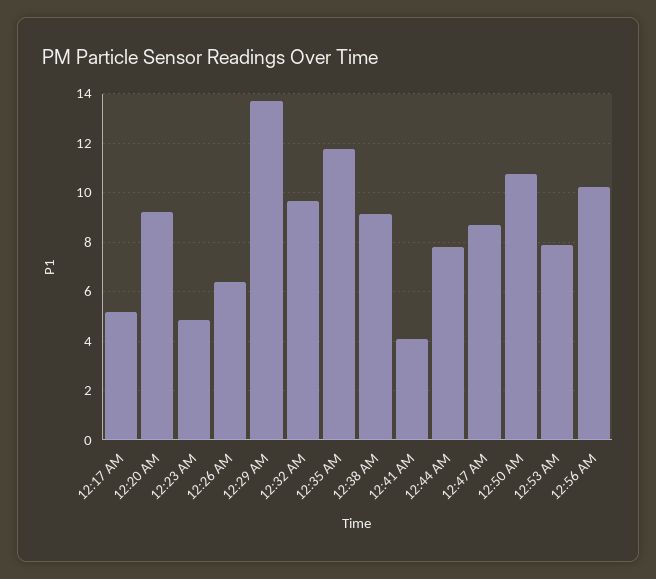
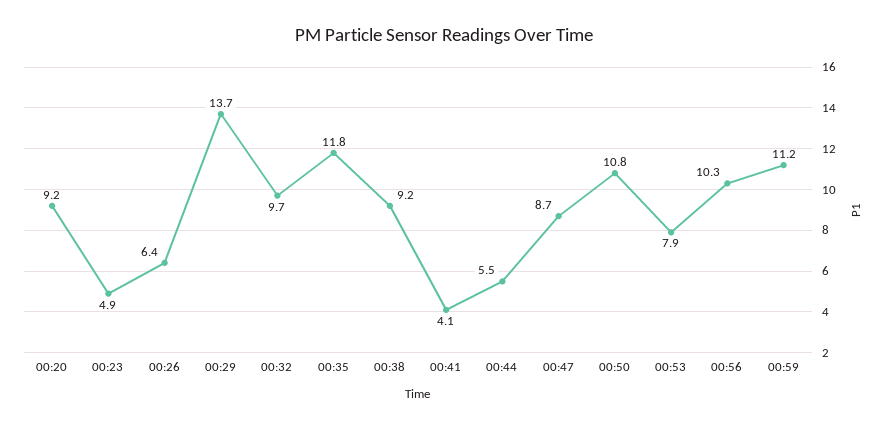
12:17 AM: 5.25 -> none
12:44 AM: 7.75 -> 5.5
00:59: none -> 11.2

